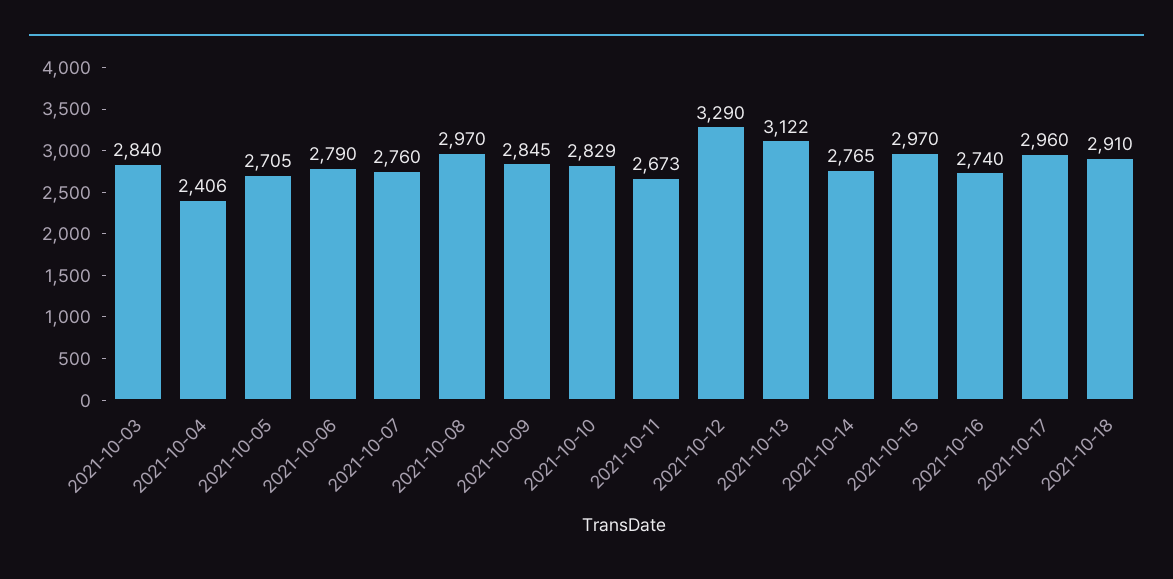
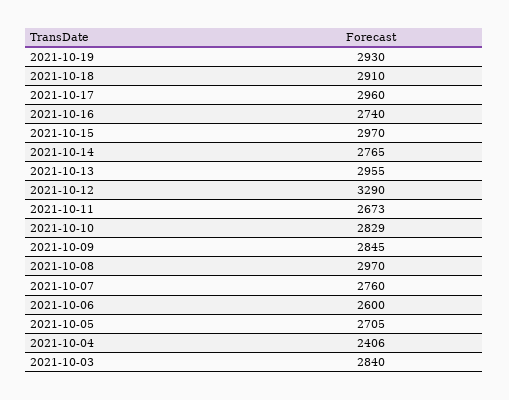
2021-10-06: 2790 -> 2600
2021-10-13: 3122 -> 2955
2021-10-19: none -> 2930

